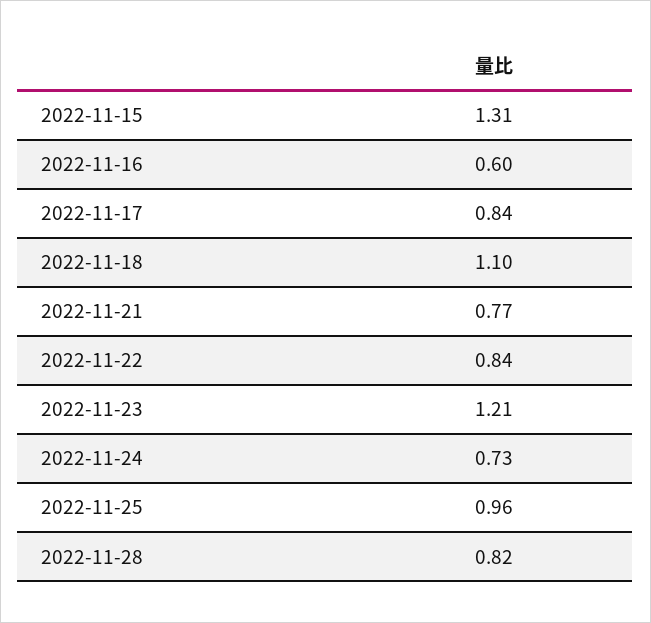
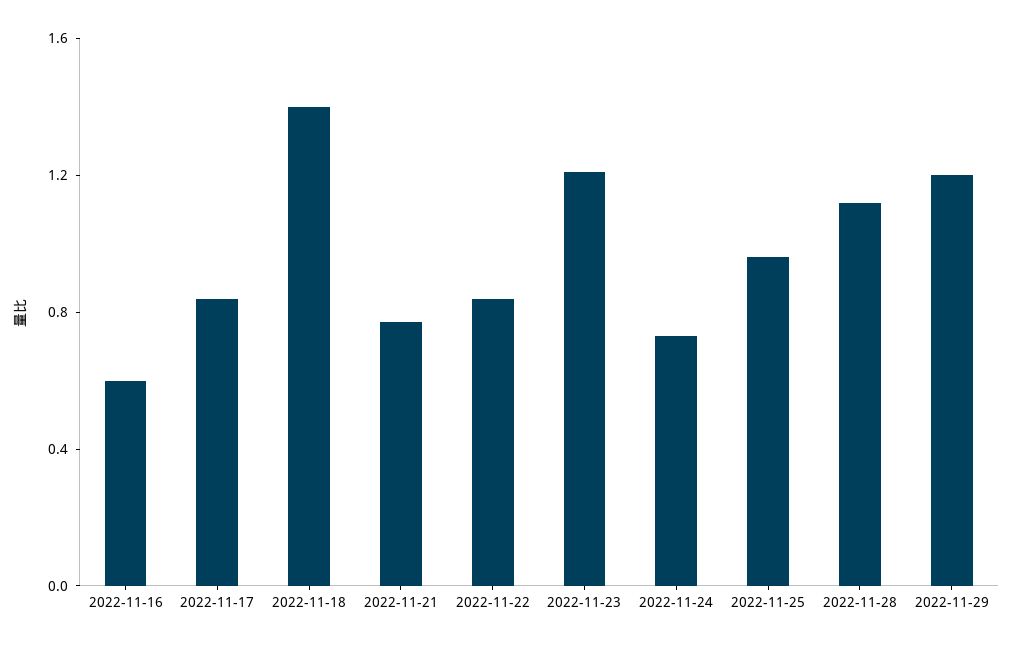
2022-11-15: 1.31 -> none
2022-11-18: 1.1 -> 1.4
2022-11-28: 0.82 -> 1.1
2022-11-29: none -> 1.2

